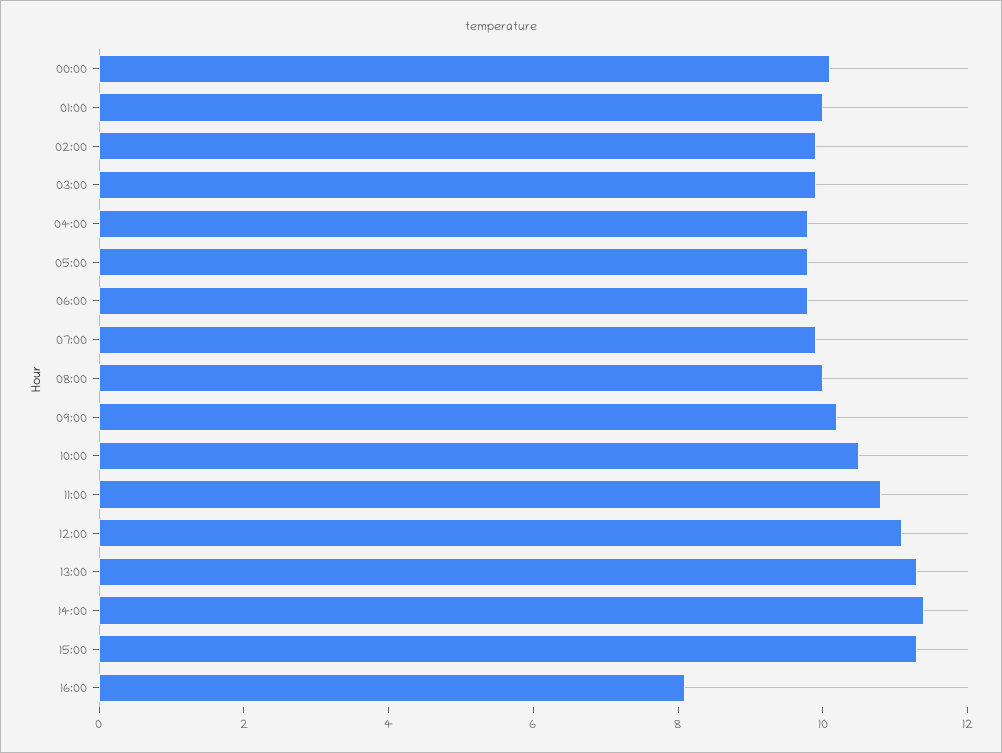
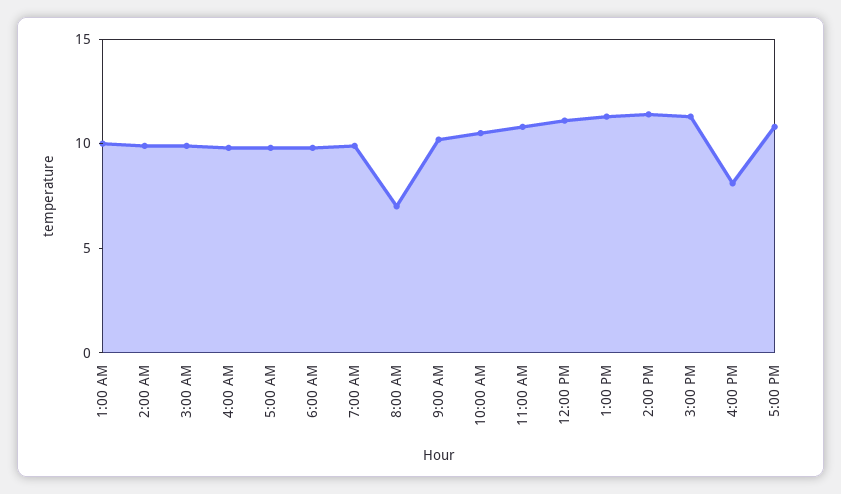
00:00: 10 -> none
08:00: 10 -> 7
5:00 PM: none -> 11

